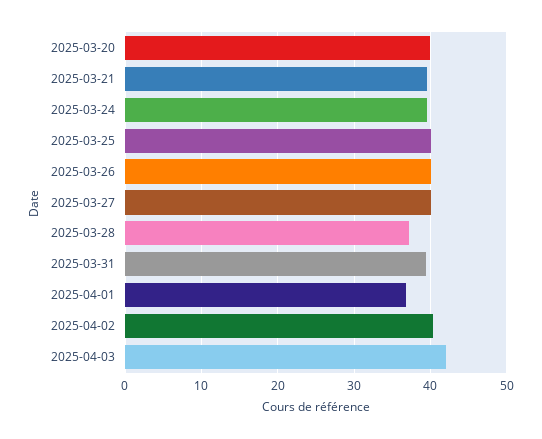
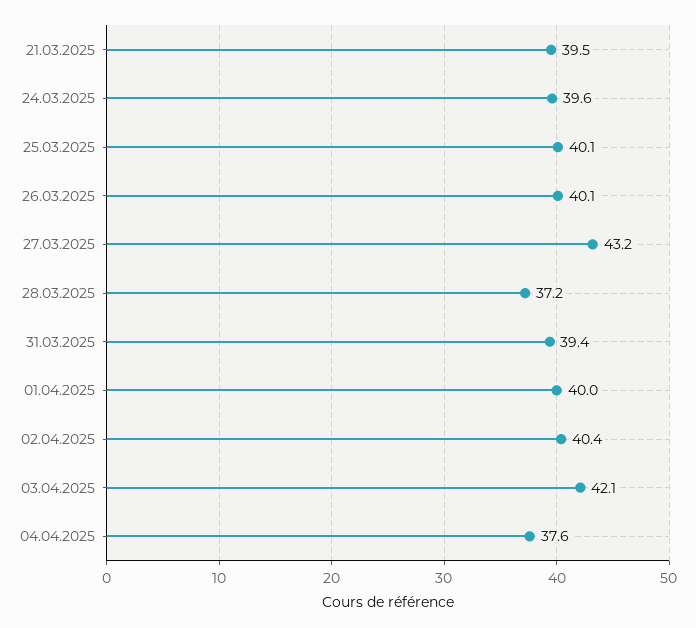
2025-03-20: 40 -> none
2025-03-27: 40 -> 43.2
2025-04-01: 37 -> 40
04.04.2025: none -> 37.6

